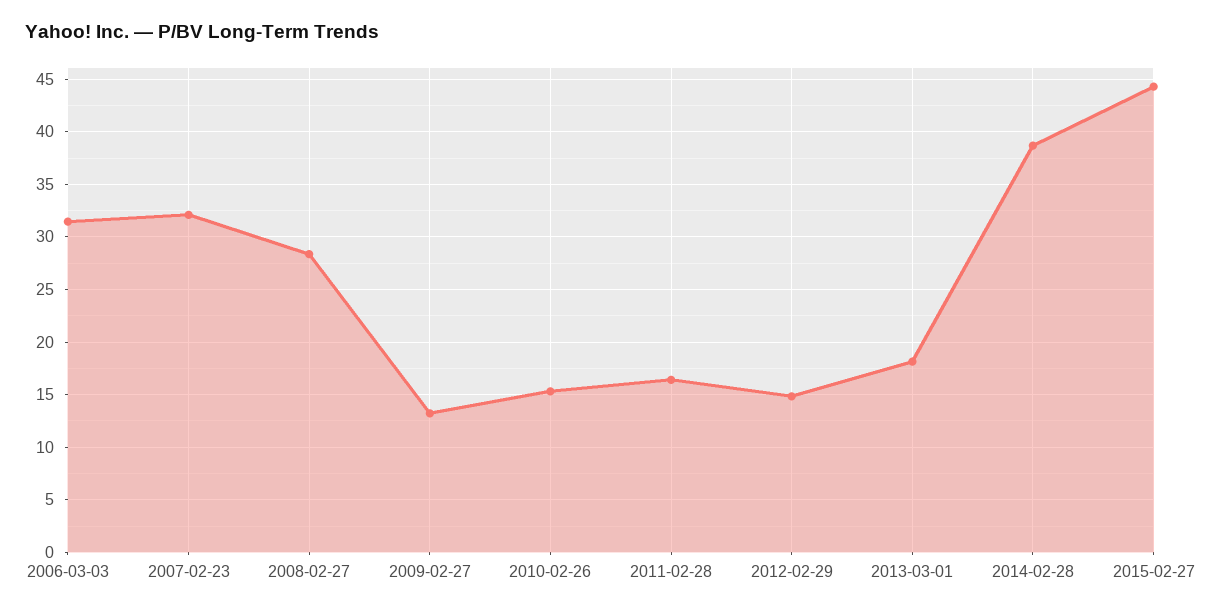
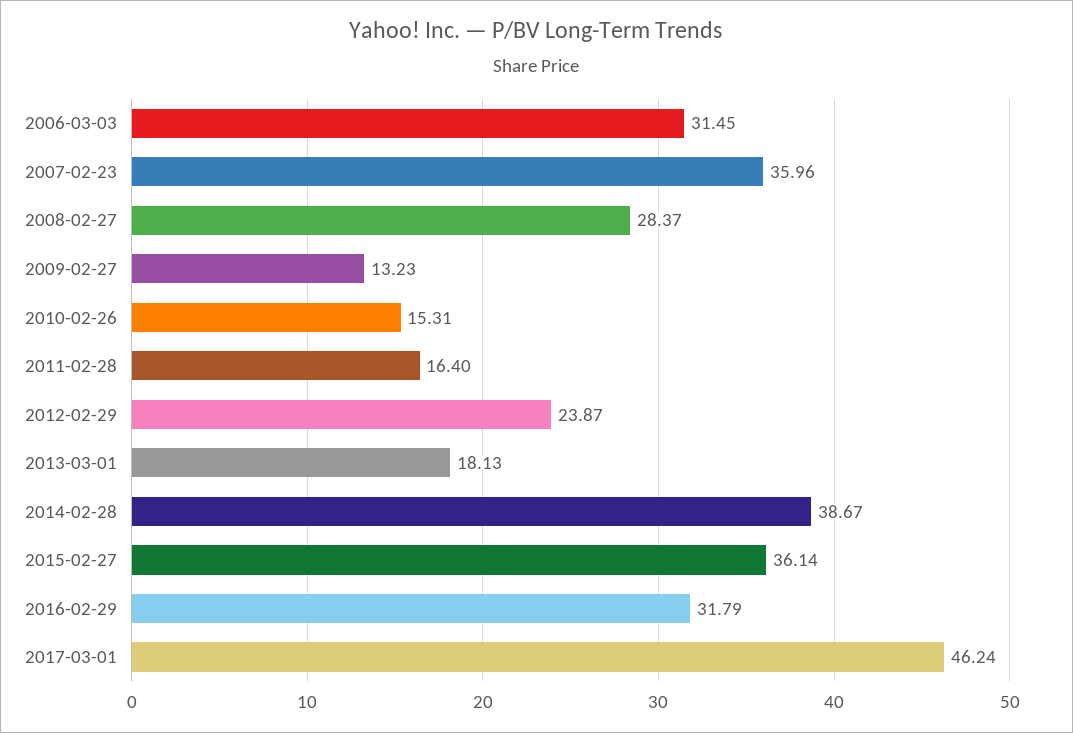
2007-02-23: 32 -> 35.96
2012-02-29: 15 -> 23.87
2015-02-27: 44 -> 36.14
2016-02-29: none -> 31.79
2017-03-01: none -> 46.24

